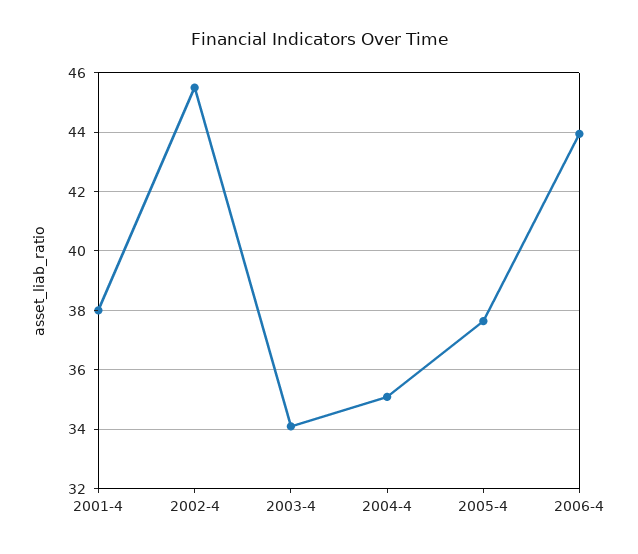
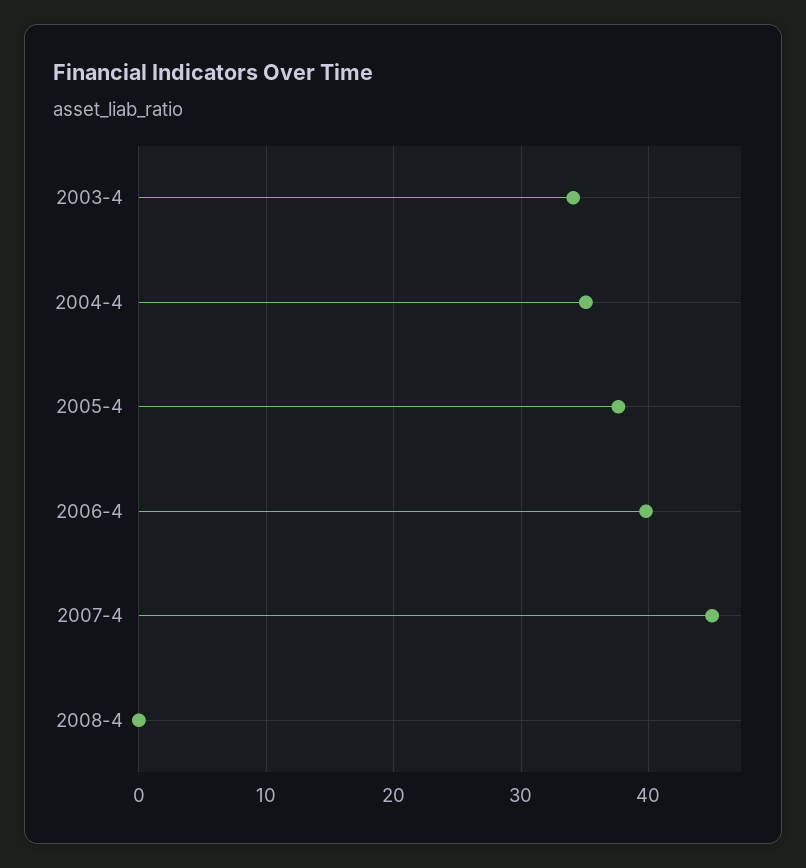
2001-4: 38 -> none
2002-4: 45.5 -> none
2006-4: 44 -> 40
2007-4: none -> 45
2008-4: none -> 0

